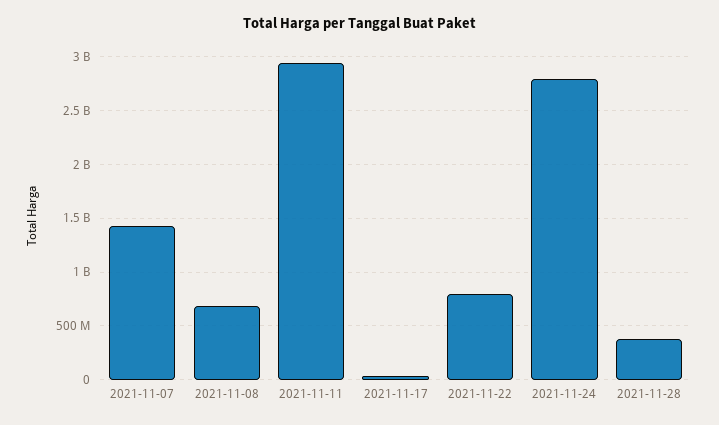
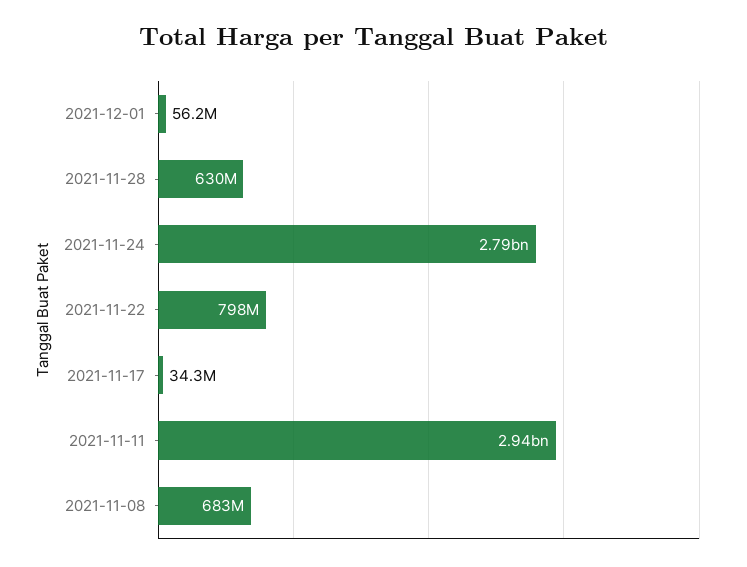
2021-11-07: 1400000000 -> none
2021-11-28: 400000000 -> 630000000
2021-12-01: none -> 56200000

